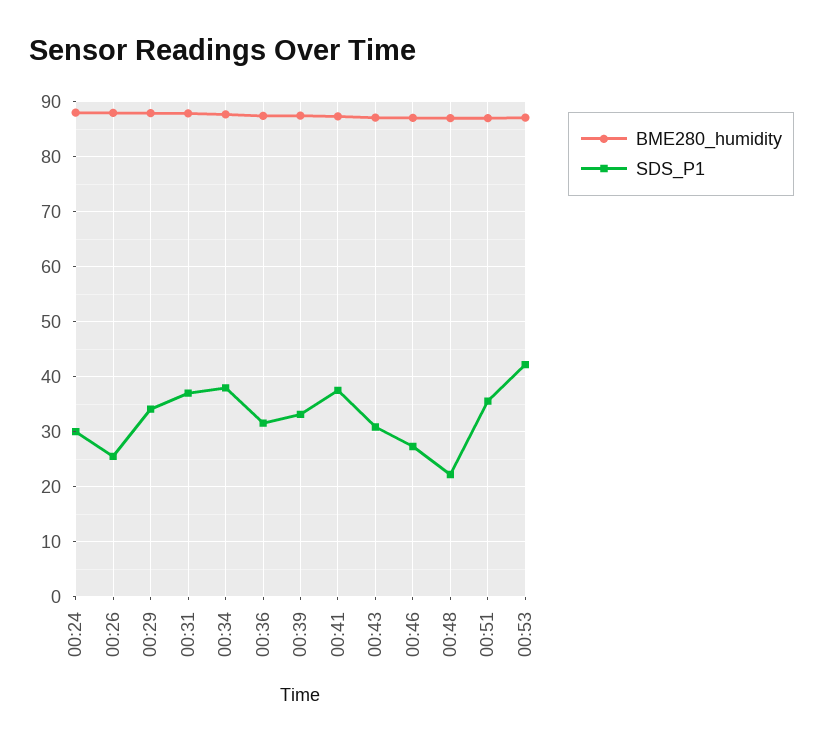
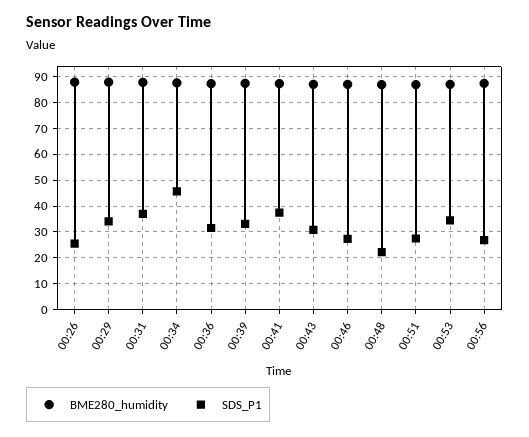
BME280_humidity, 00:24: 88 -> none
SDS_P1, 00:24: 30 -> none
SDS_P1, 00:34: 38 -> 45
SDS_P1, 00:51: 36 -> 27.5
SDS_P1, 00:53: 42 -> 35
BME280_humidity, 00:56: none -> 87.5
SDS_P1, 00:56: none -> 27.5

